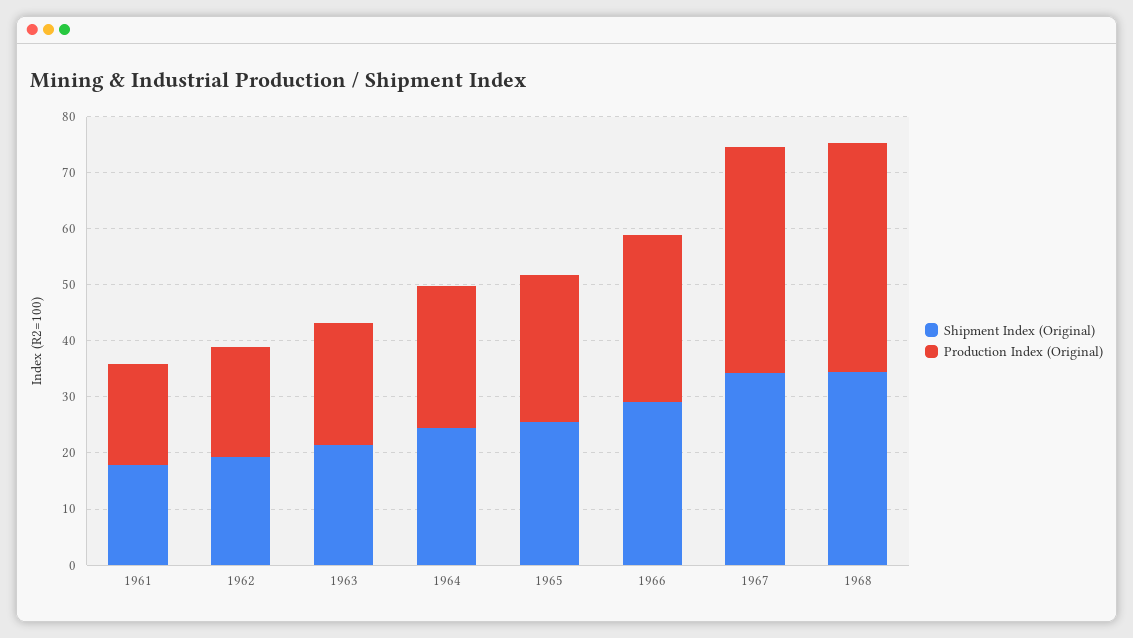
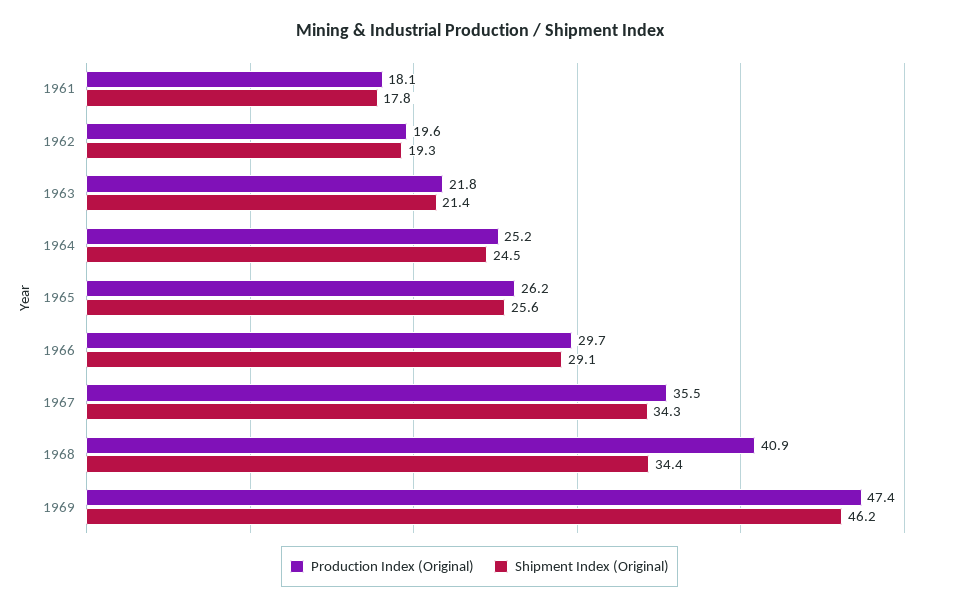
Production Index (Original), 1967: 40 -> 35.5
Production Index (Original), 1969: none -> 47.4
Shipment Index (Original), 1969: none -> 46.2

